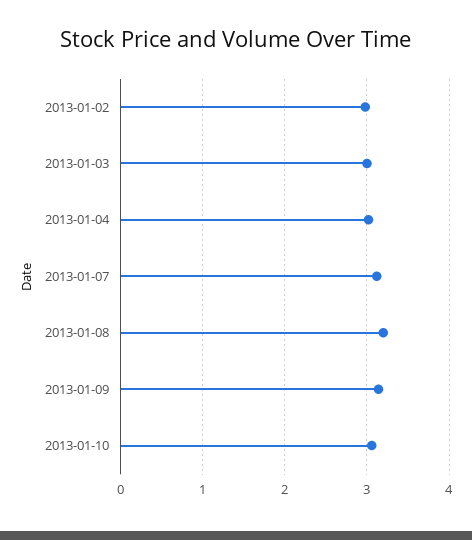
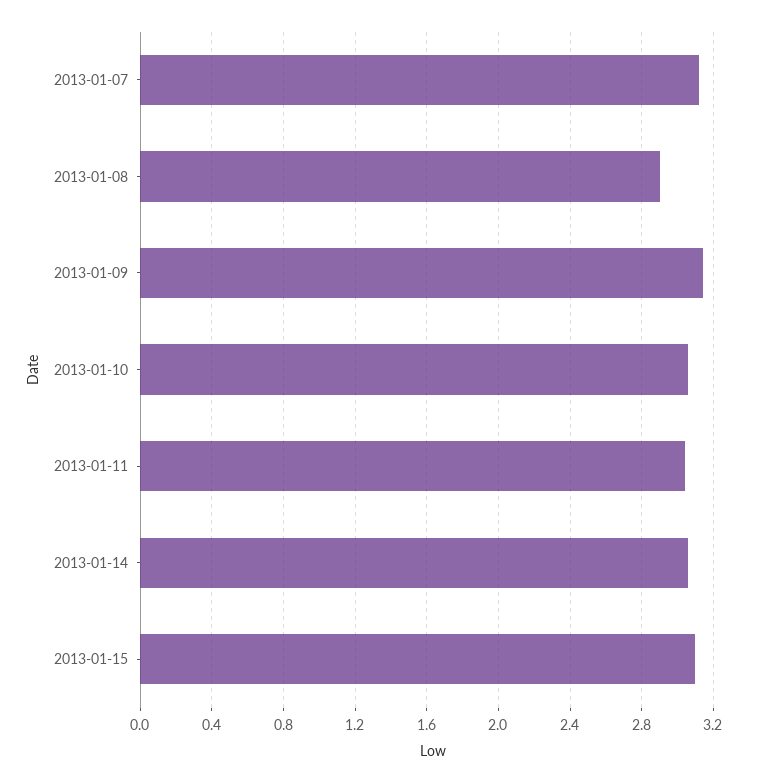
2013-01-02: 3 -> none
2013-01-03: 3 -> none
2013-01-04: 3 -> none
2013-01-08: 3.2 -> 2.9
2013-01-11: none -> 3.05
2013-01-14: none -> 3.05
2013-01-15: none -> 3.1

